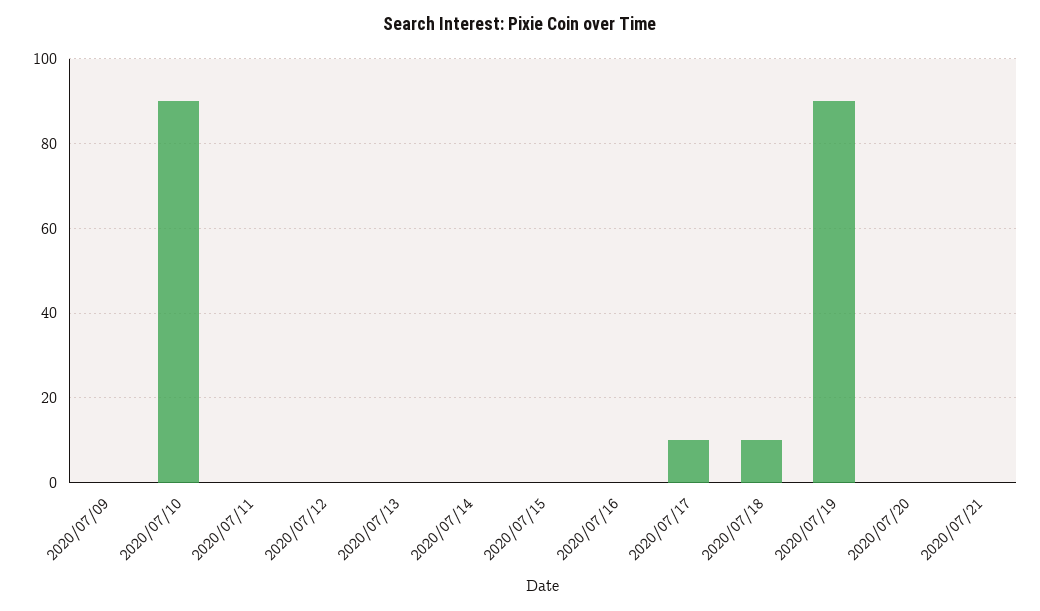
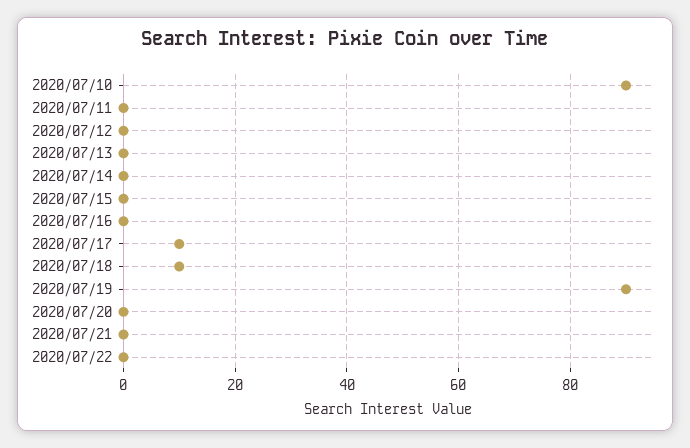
2020/07/09: 0 -> none
2020/07/22: none -> 0

